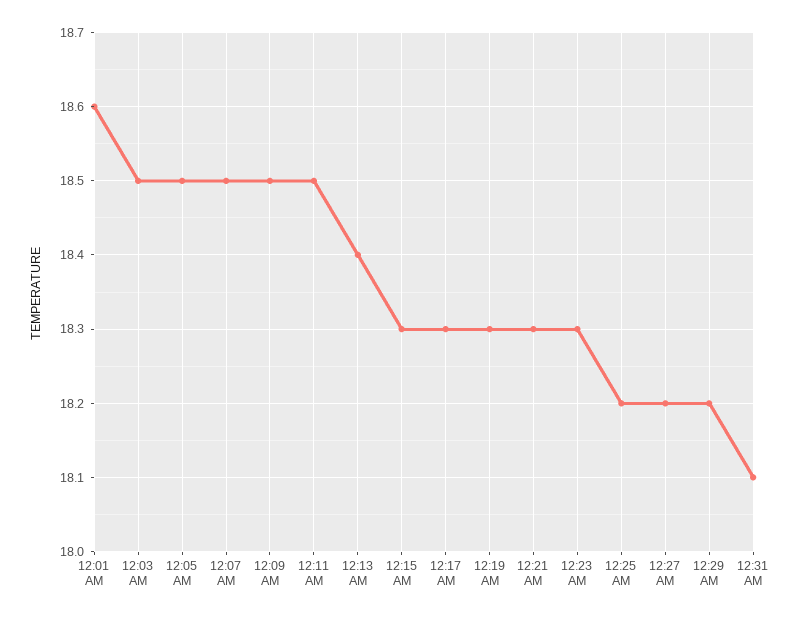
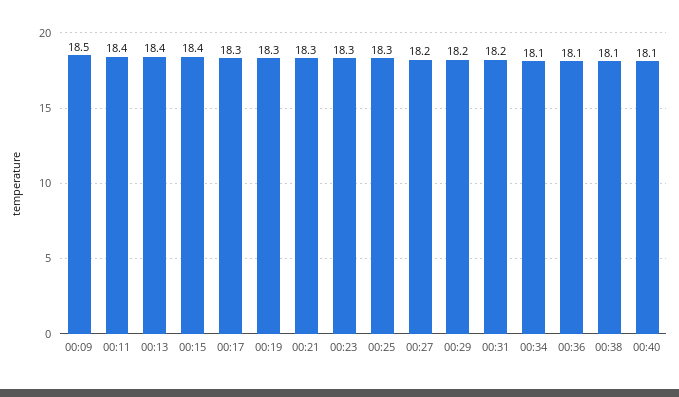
12:01 AM: 18.6 -> none
12:03 AM: 18.5 -> none
12:05 AM: 18.5 -> none
12:07 AM: 18.5 -> none
12:11 AM: 18.5 -> 18.4
12:15 AM: 18.3 -> 18.4
12:25 AM: 18.2 -> 18.3
12:31 AM: 18.1 -> 18.2
00:34: none -> 18.1
00:36: none -> 18.1
00:38: none -> 18.1
00:40: none -> 18.1

